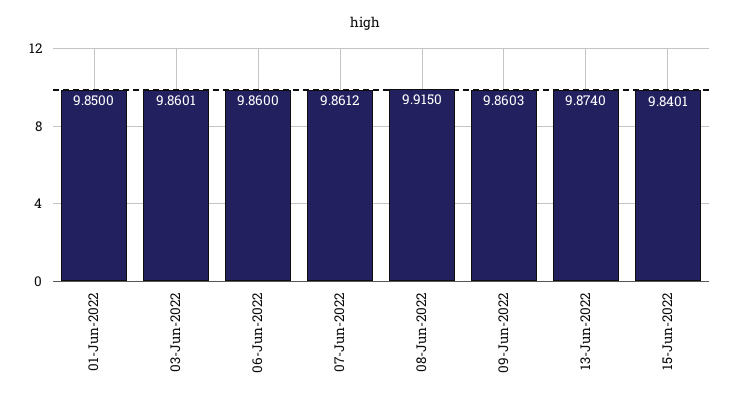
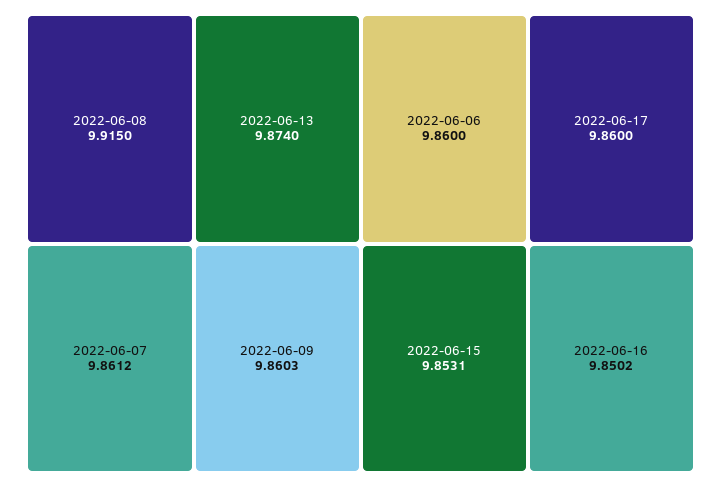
01-Jun-2022: 9.85 -> none
03-Jun-2022: 9.8601 -> none
15-Jun-2022: 9.8401 -> 9.8531
2022-06-17: none -> 9.86
2022-06-16: none -> 9.8502

